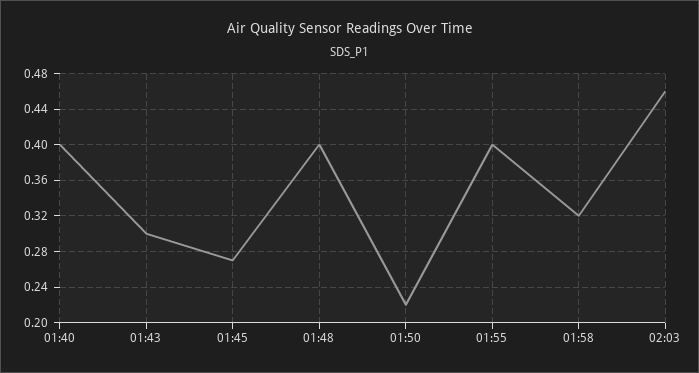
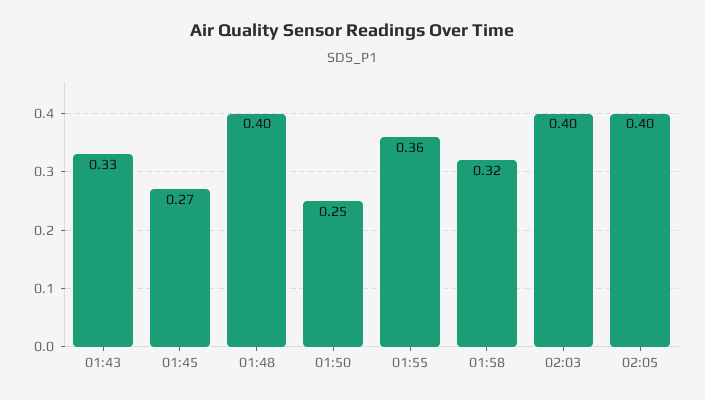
01:40: 0.4 -> none
01:43: 0.3 -> 0.33
01:50: 0.22 -> 0.25
01:55: 0.4 -> 0.36
02:03: 0.46 -> 0.4
02:05: none -> 0.4

